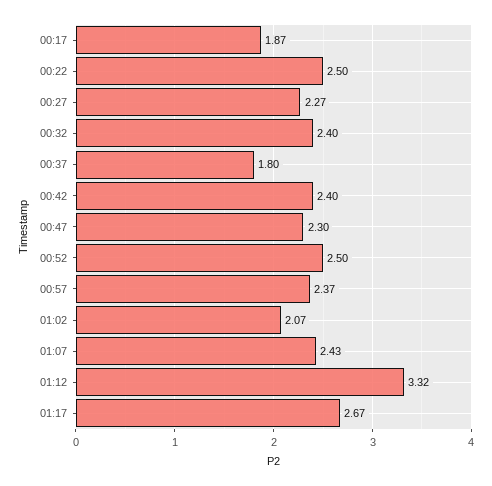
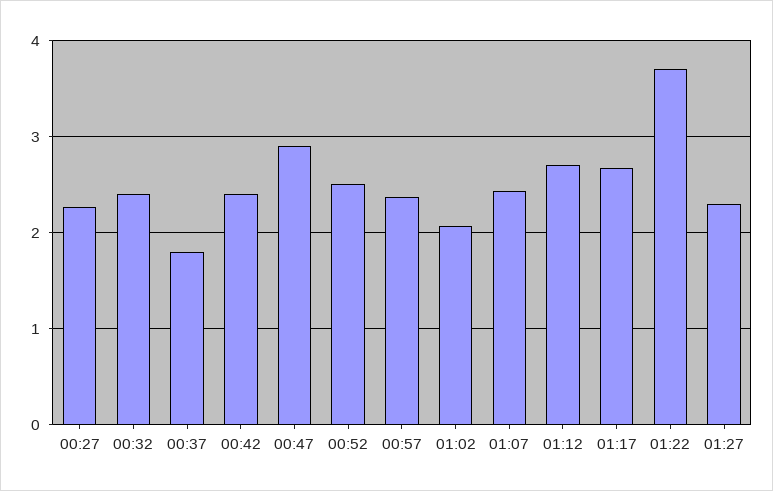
00:17: 1.87 -> none
00:22: 2.5 -> none
00:47: 2.3 -> 2.9
01:12: 3.32 -> 2.7
01:22: none -> 3.7
01:27: none -> 2.3

